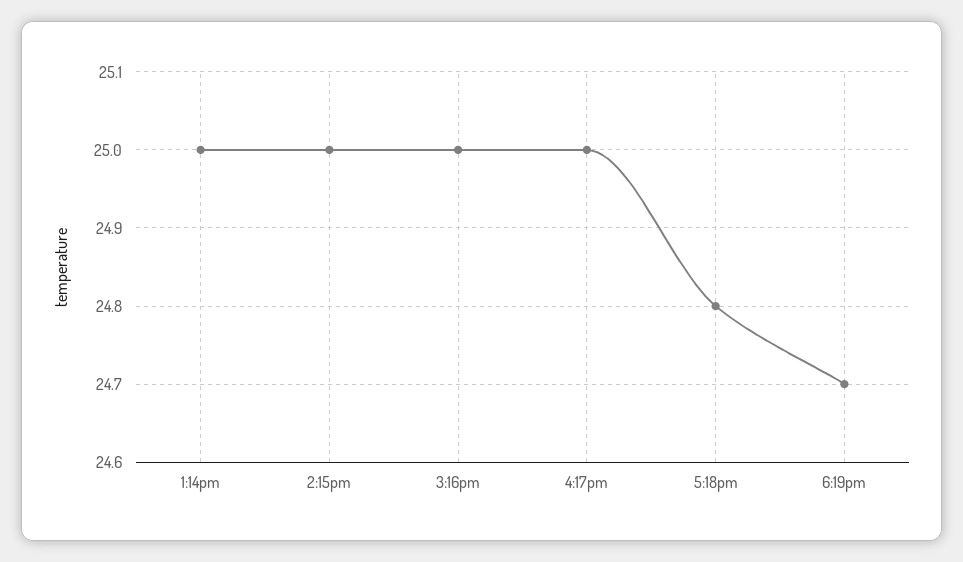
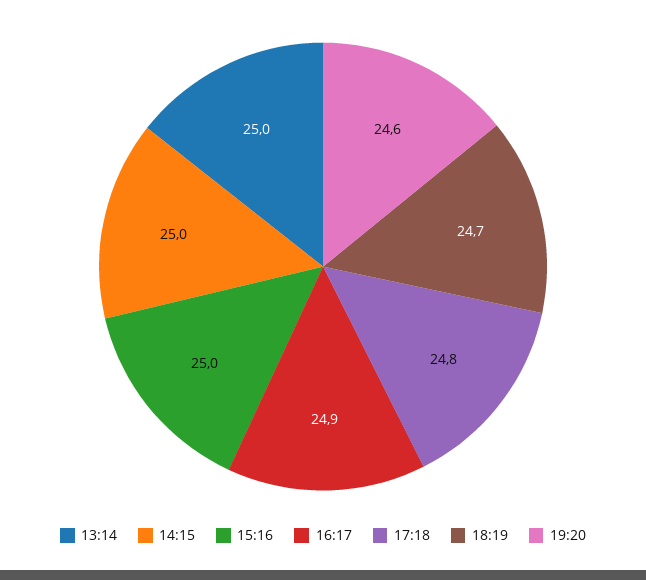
4:17pm: 25 -> 24.9
19:20: none -> 24.6

